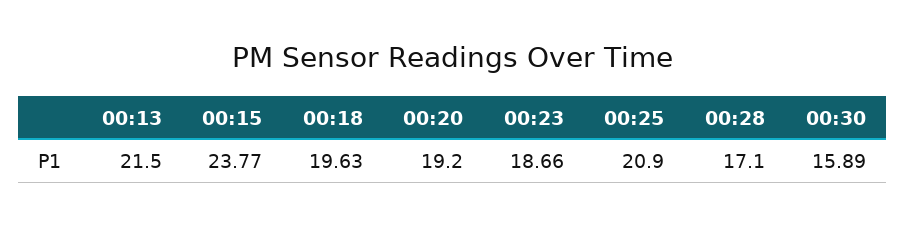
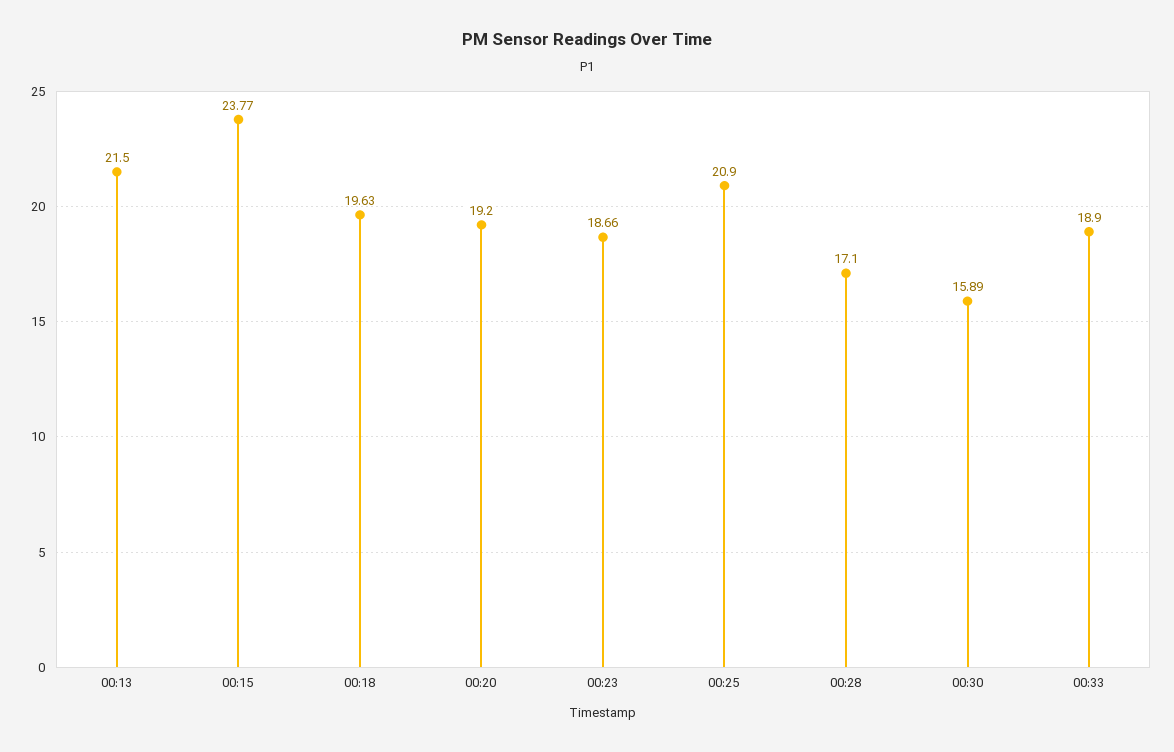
00:33: none -> 18.9

